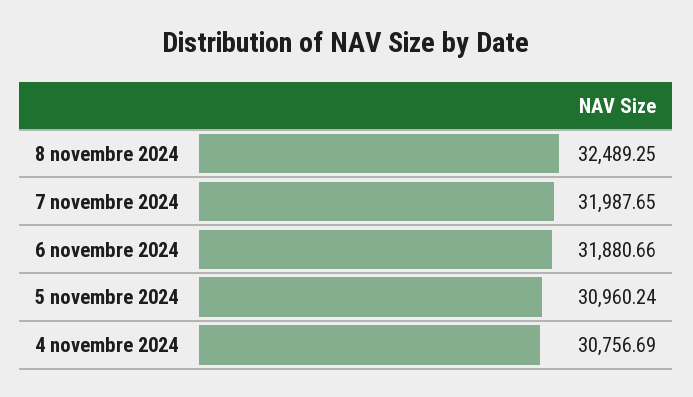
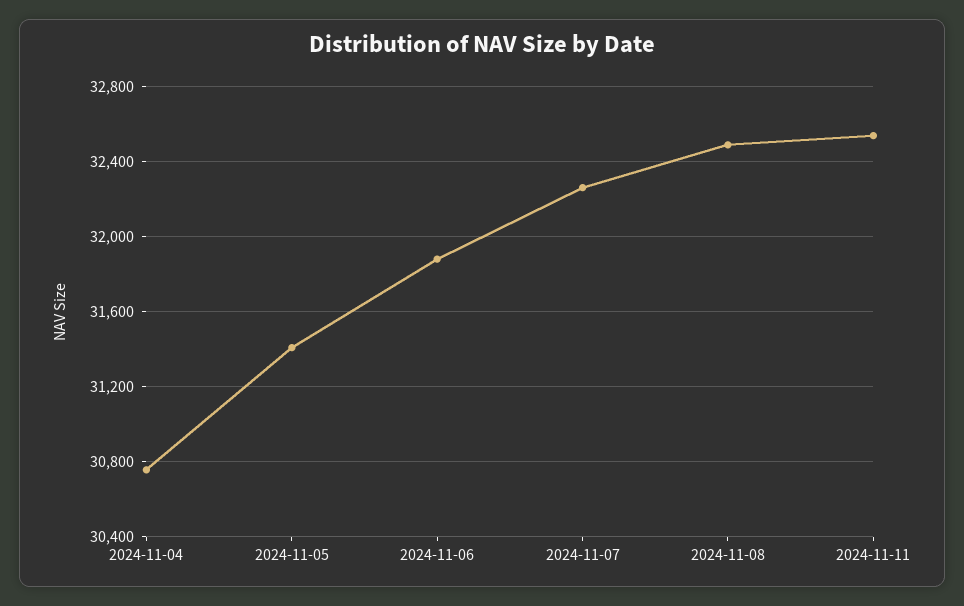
7 novembre 2024: 31987.65 -> 32250
5 novembre 2024: 30960.24 -> 31400
2024-11-11: none -> 32550

